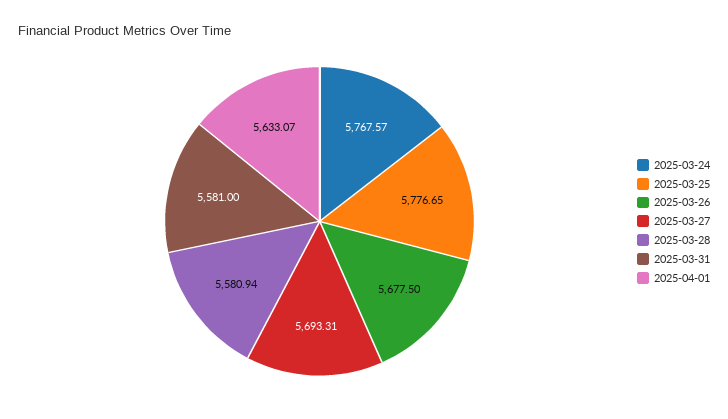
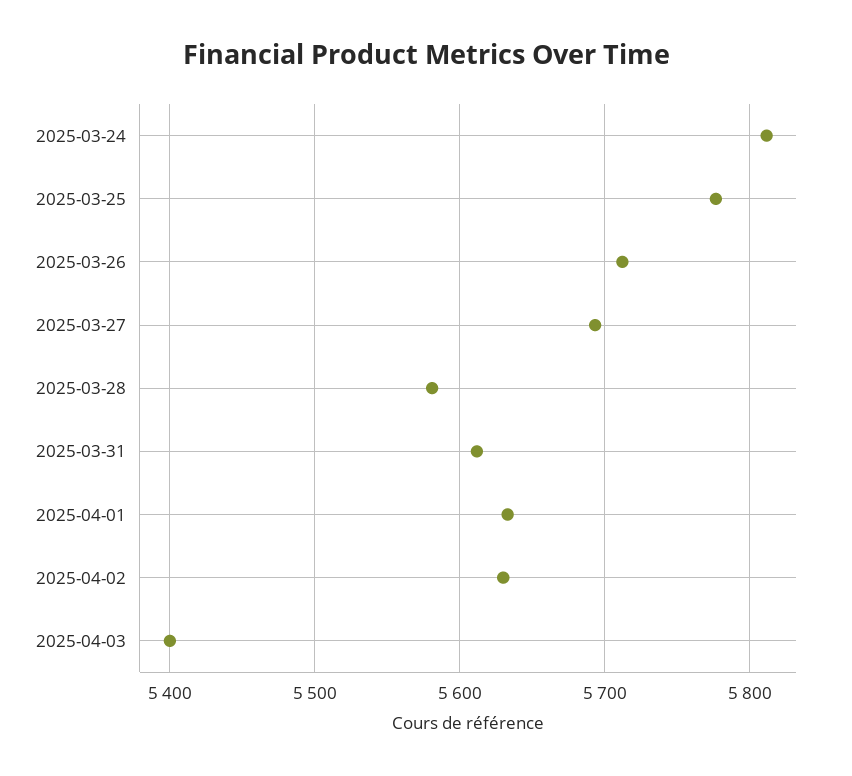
2025-03-24: 5767.57 -> 5810
2025-03-26: 5677.5 -> 5710
2025-03-31: 5581 -> 5610
2025-04-02: none -> 5630
2025-04-03: none -> 5400

